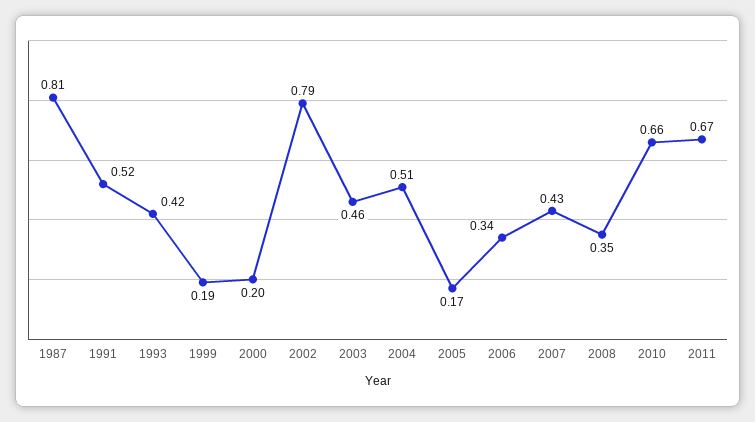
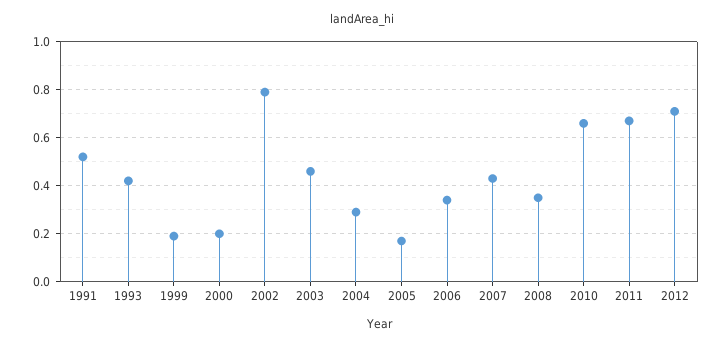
1987: 0.81 -> none
2004: 0.51 -> 0.3
2012: none -> 0.7

